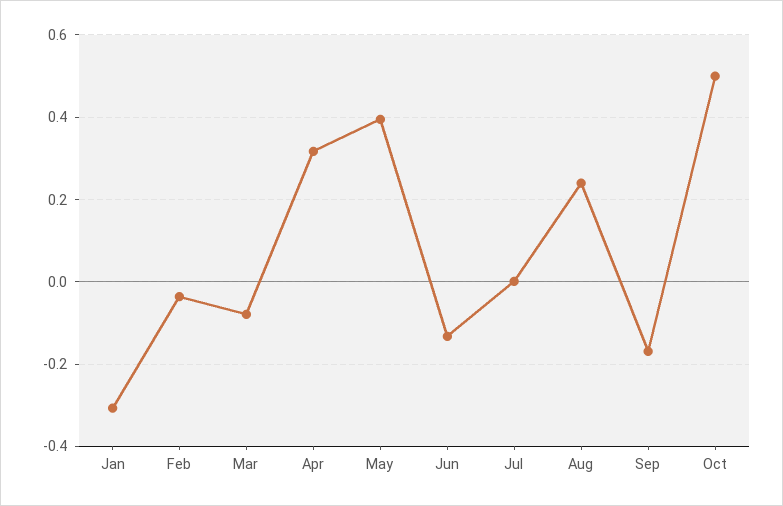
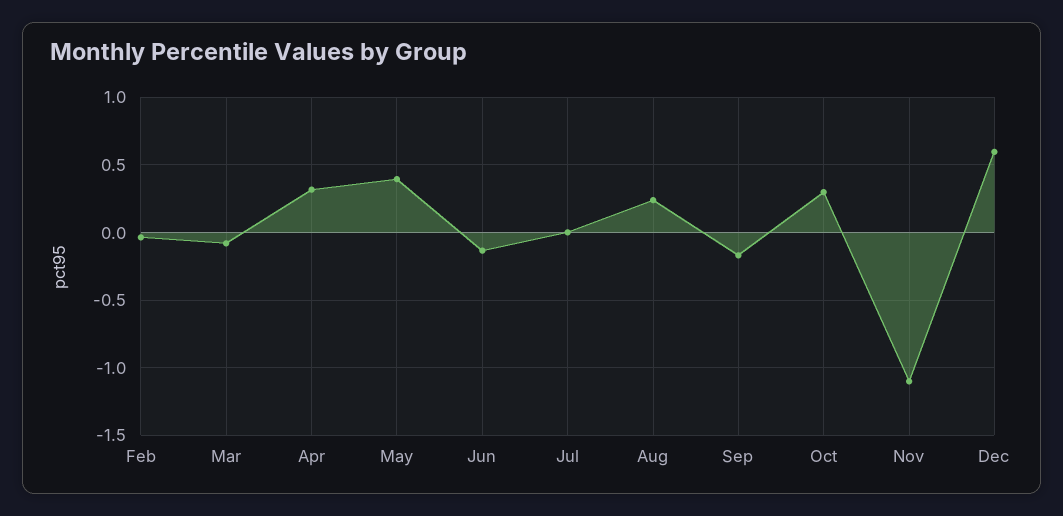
Jan: -0.3 -> none
Oct: 0.5 -> 0.3
Nov: none -> -1.1
Dec: none -> 0.6

